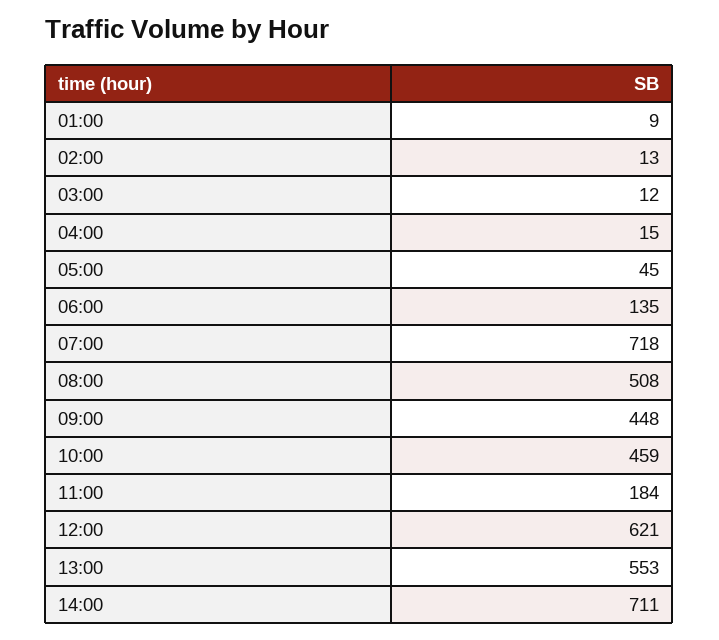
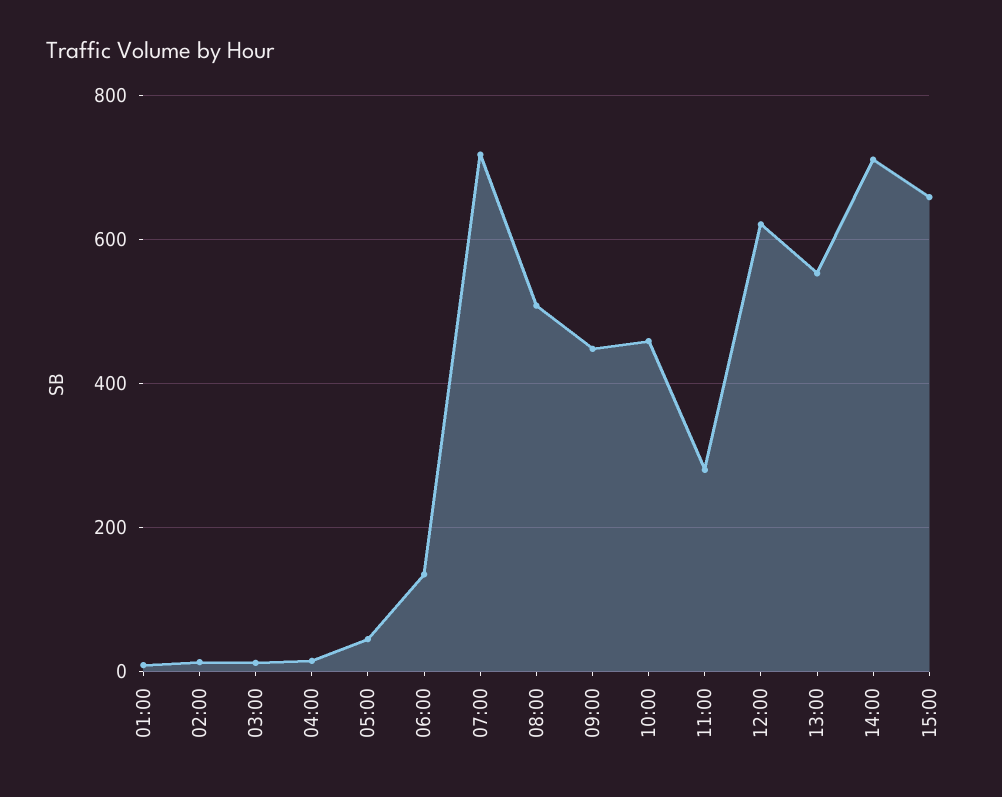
11:00: 184 -> 280
15:00: none -> 660

